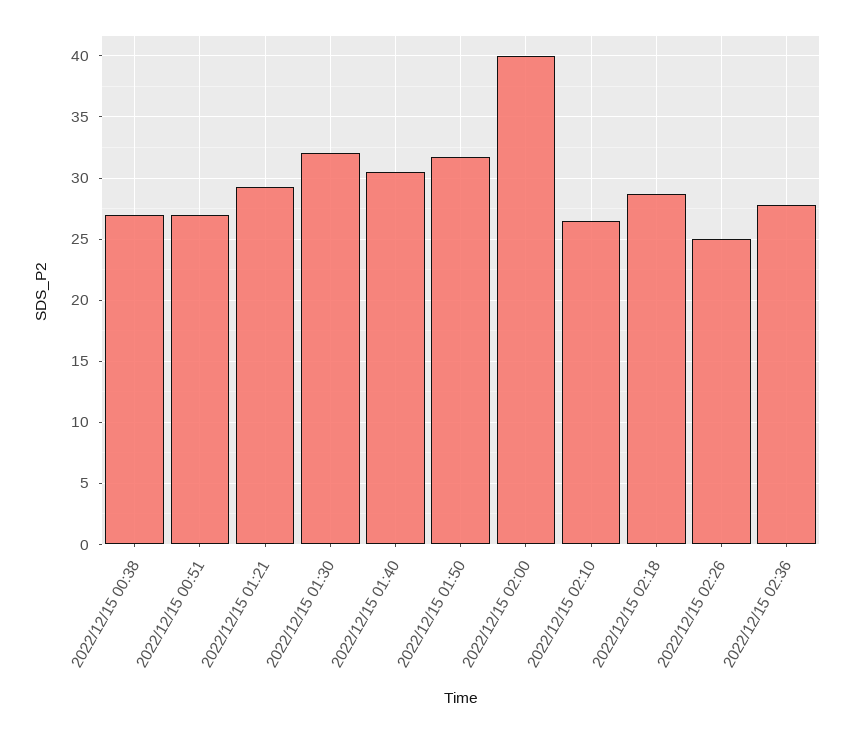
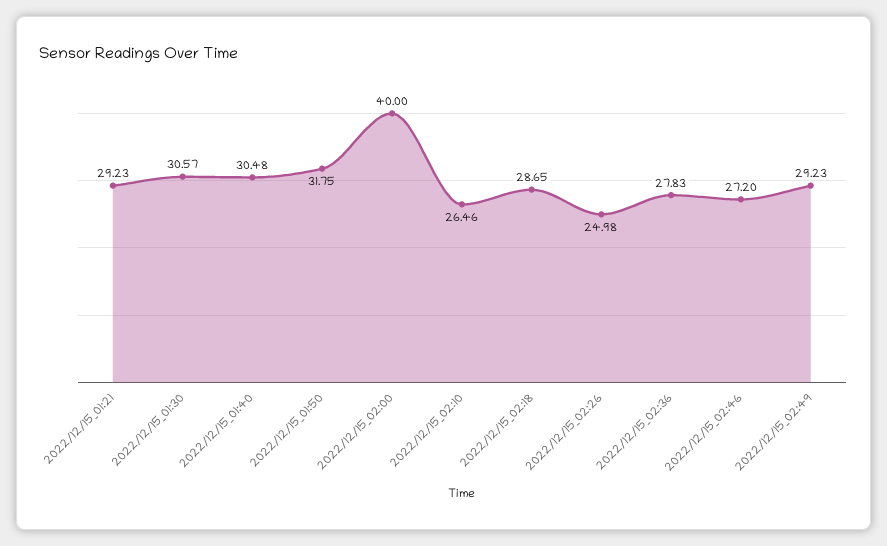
2022/12/15 00:38: 27 -> none
2022/12/15 00:51: 27 -> none
2022/12/15 01:30: 32 -> 30.57
2022/12/15_02:46: none -> 27.2
2022/12/15_02:49: none -> 29.23

